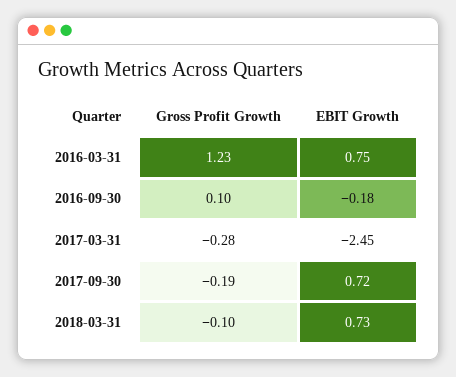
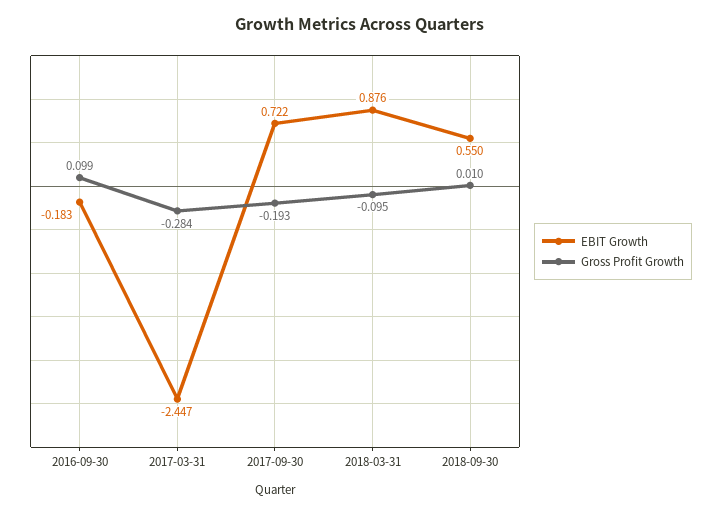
Gross Profit Growth, 2016-03-31: 1.23 -> none
EBIT Growth, 2016-03-31: 0.75 -> none
EBIT Growth, 2018-03-31: 0.73 -> 0.876
EBIT Growth, 2018-09-30: none -> 0.55
Gross Profit Growth, 2018-09-30: none -> 0.01

